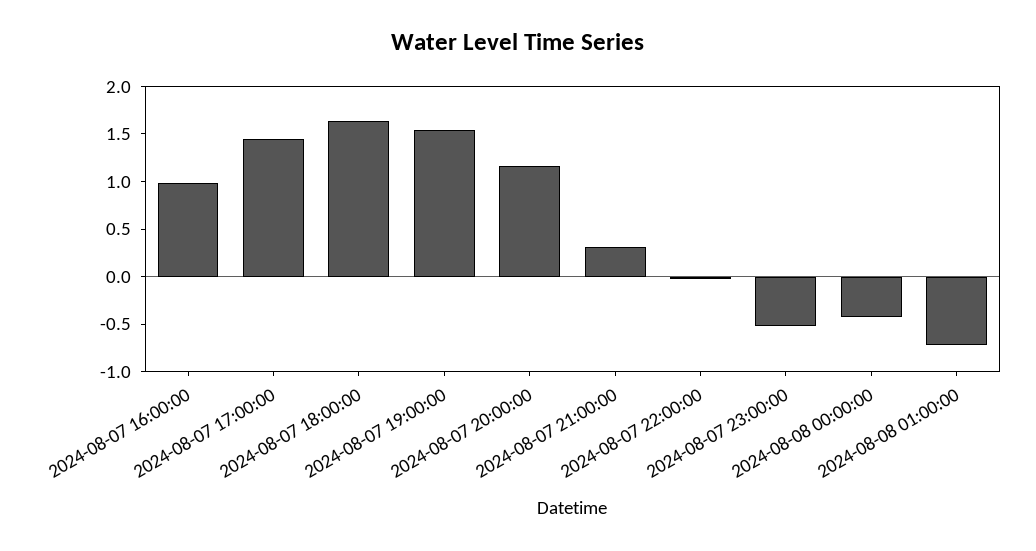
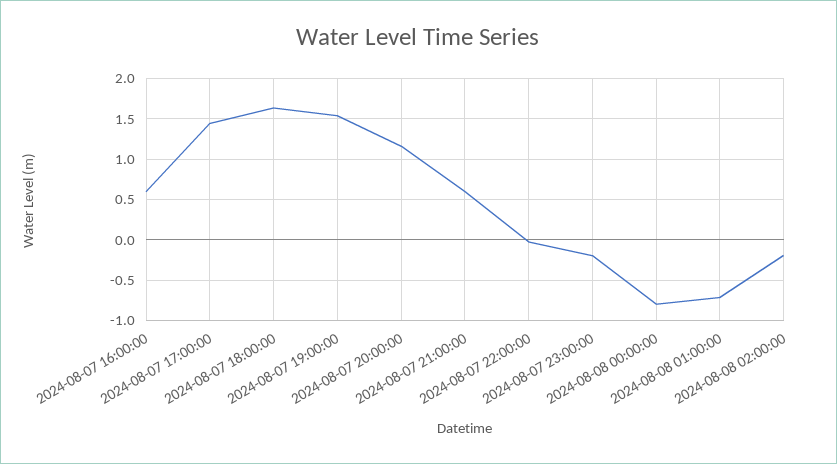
2024-08-07 16:00:00: 1 -> 0.6
2024-08-07 21:00:00: 0.3 -> 0.6
2024-08-07 23:00:00: -0.5 -> -0.2
2024-08-08 00:00:00: -0.4 -> -0.8
2024-08-08 02:00:00: none -> -0.2

